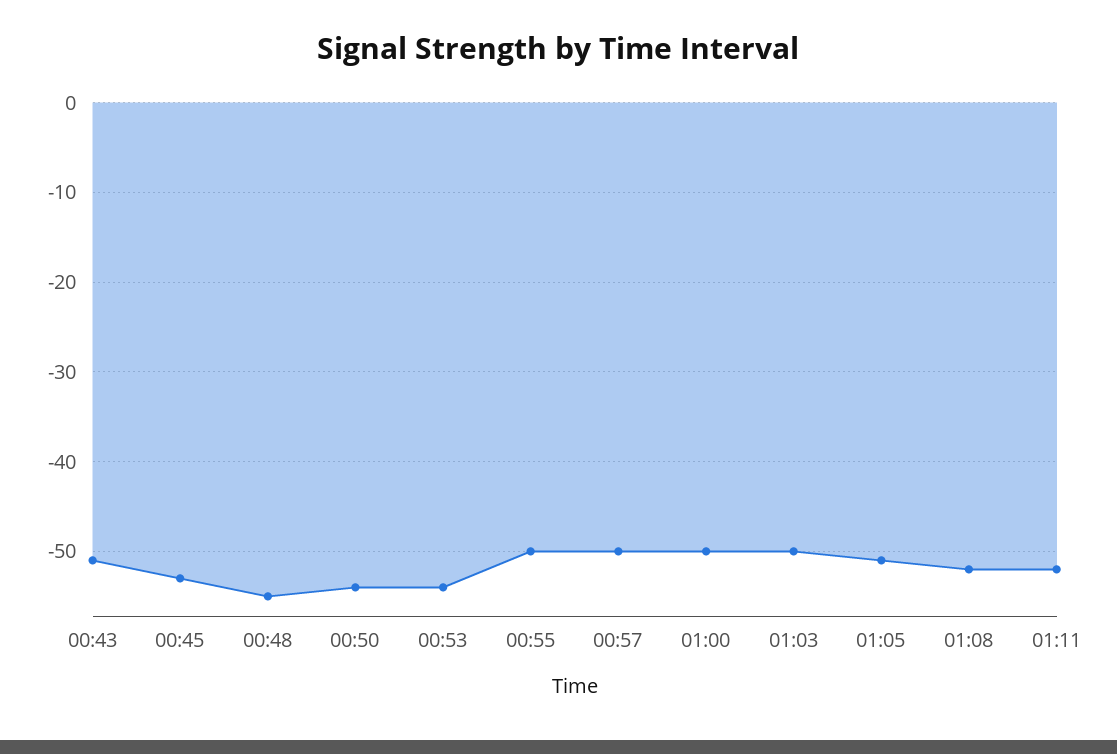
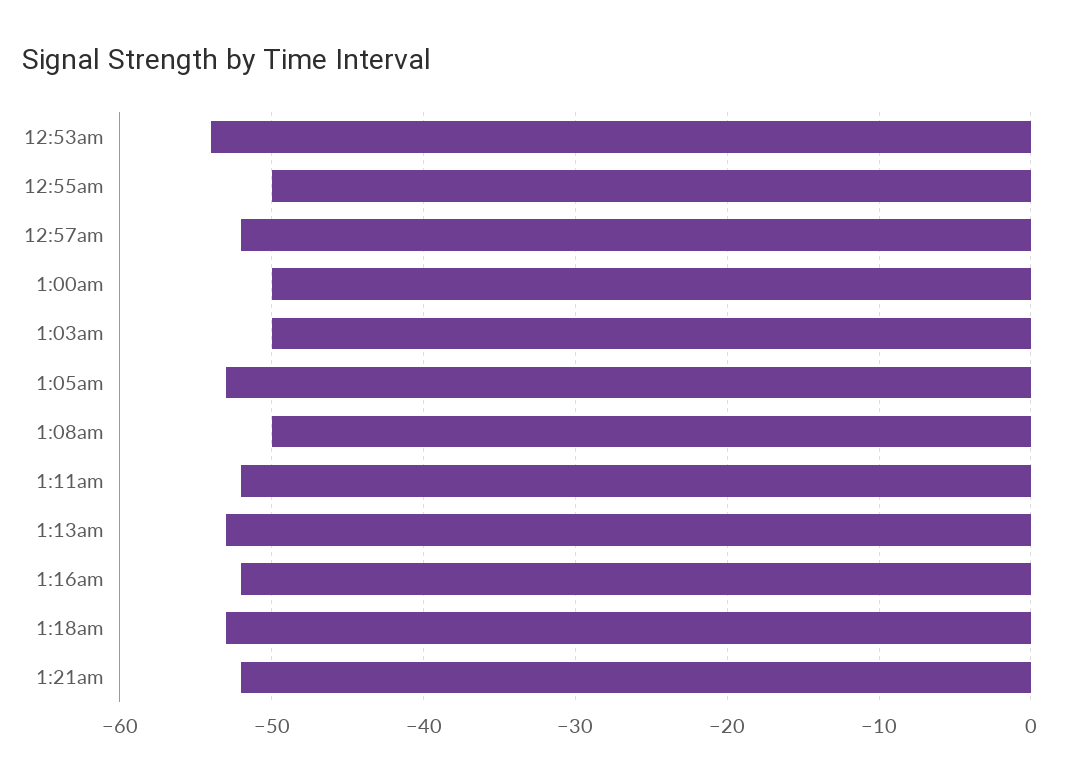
00:43: -51 -> none
00:45: -53 -> none
00:48: -55 -> none
00:50: -54 -> none
00:57: -50 -> -52
01:05: -51 -> -53
01:08: -52 -> -50
1:13am: none -> -53
1:16am: none -> -52
1:18am: none -> -53
1:21am: none -> -52

